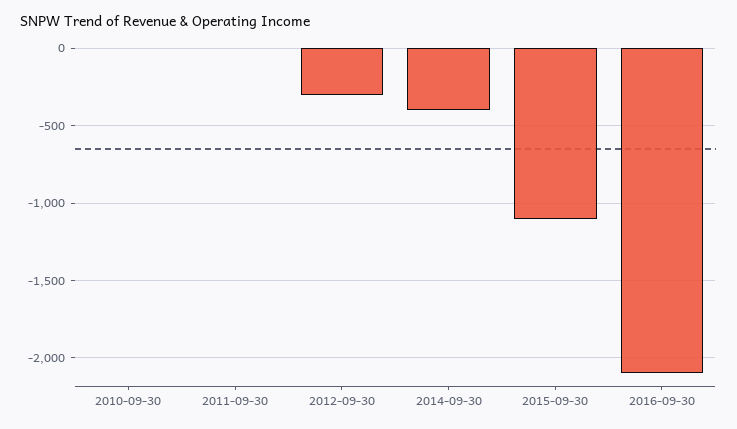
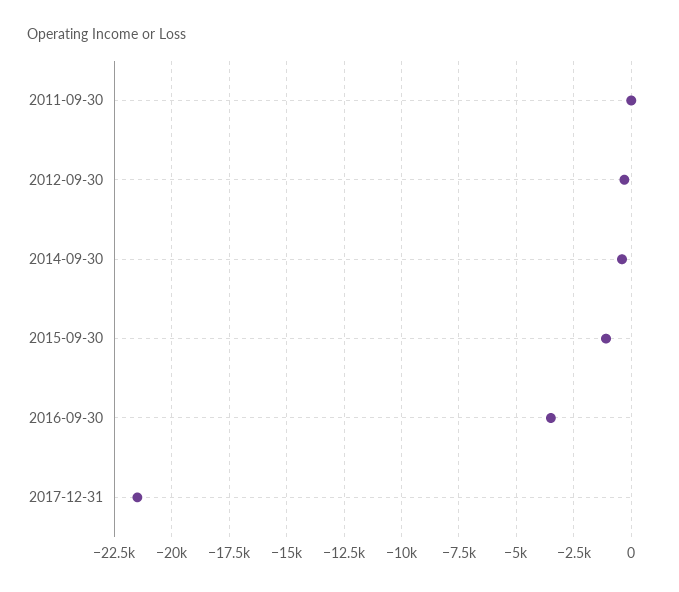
2010-09-30: 0 -> none
2016-09-30: -2100 -> -3500
2017-12-31: none -> -21500

